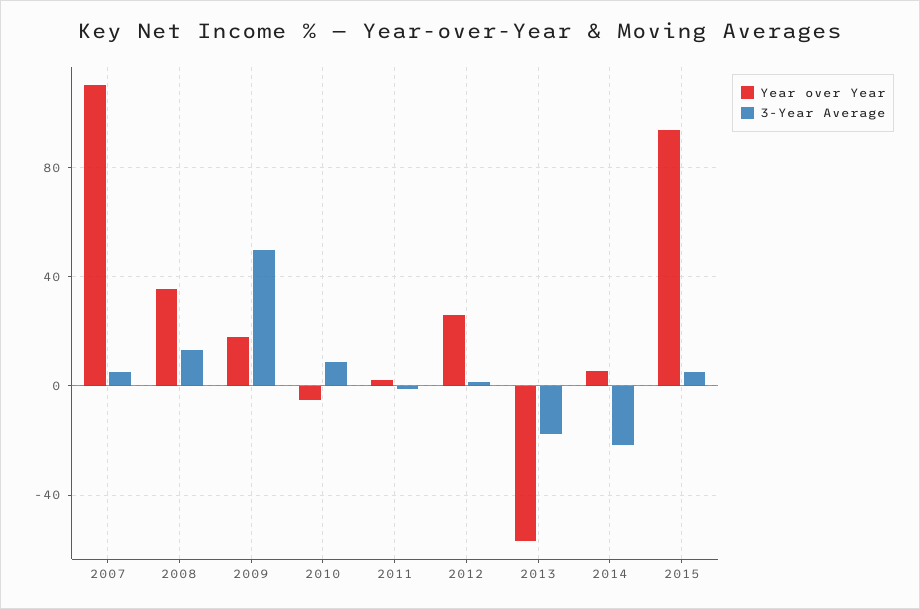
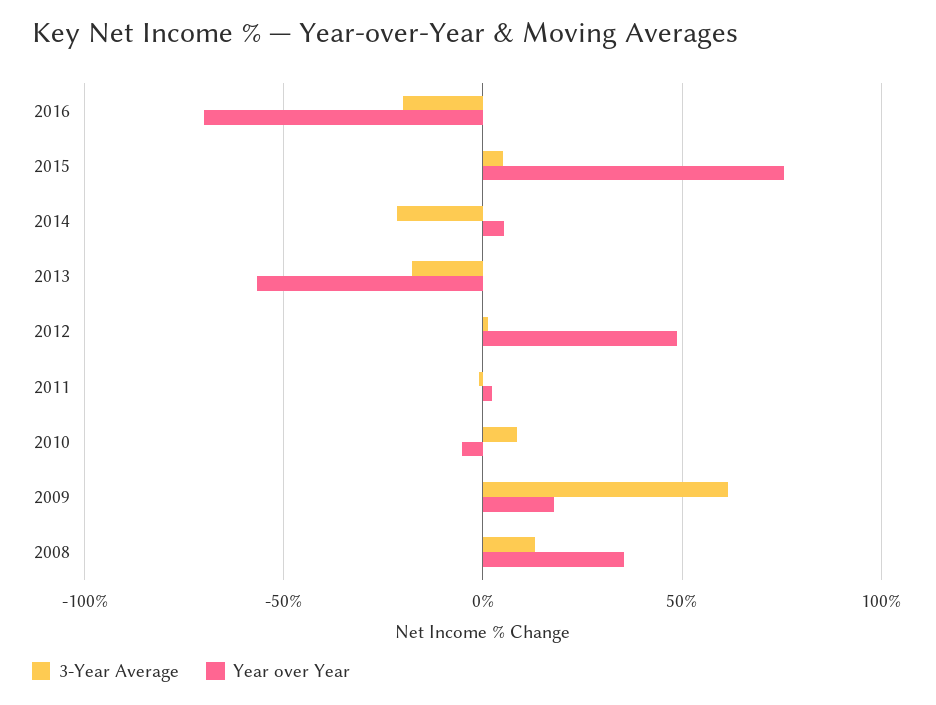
Year over Year, 2007: 110 -> none
3-Year Average, 2007: 5 -> none
3-Year Average, 2009: 50 -> 60
Year over Year, 2012: 25 -> 50
Year over Year, 2015: 95 -> 75
3-Year Average, 2016: none -> -20
Year over Year, 2016: none -> -70

